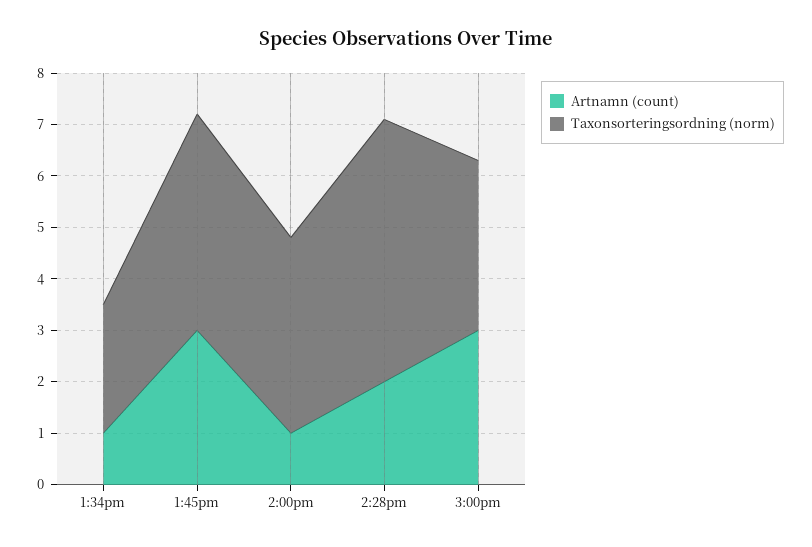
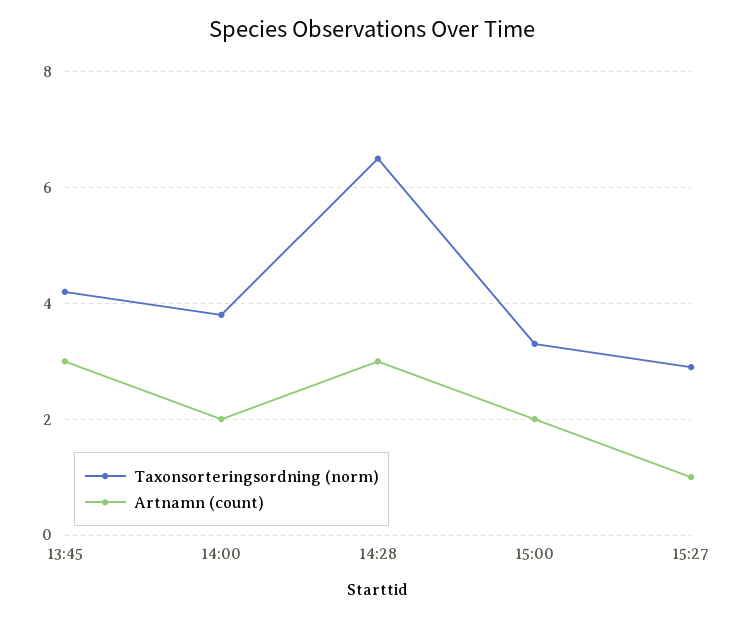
Artnamn (count), 1:34pm: 1 -> none
Taxonsorteringsordning (norm), 1:34pm: 2.5 -> none
Artnamn (count), 2:00pm: 1 -> 2
Artnamn (count), 2:28pm: 2 -> 3
Taxonsorteringsordning (norm), 2:28pm: 5 -> 6.5
Artnamn (count), 3:00pm: 3 -> 2
Taxonsorteringsordning (norm), 15:27: none -> 3
Artnamn (count), 15:27: none -> 1

